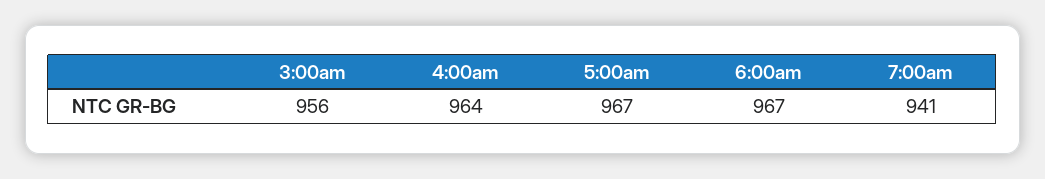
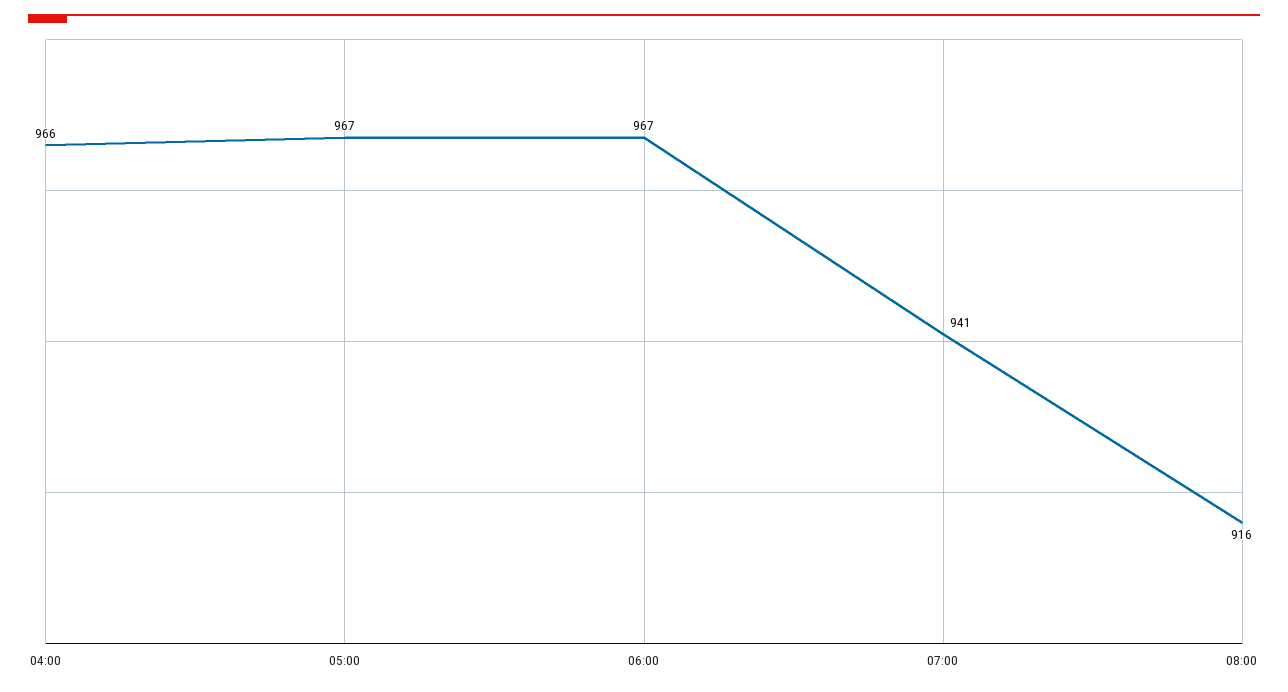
3:00am: 956 -> none
4:00am: 964 -> 966
08:00: none -> 916

